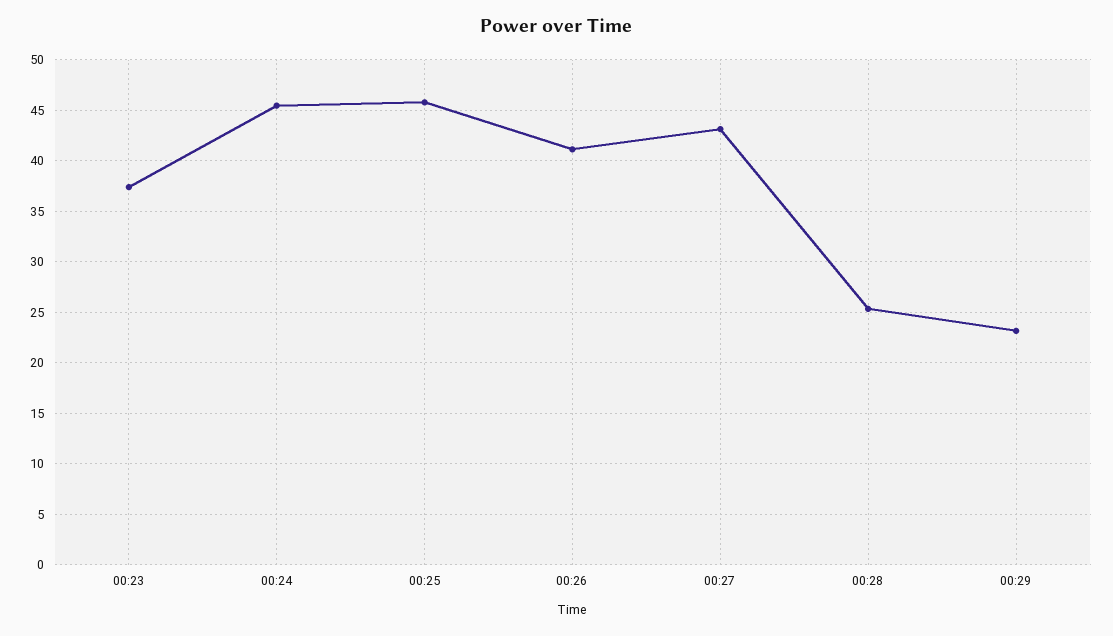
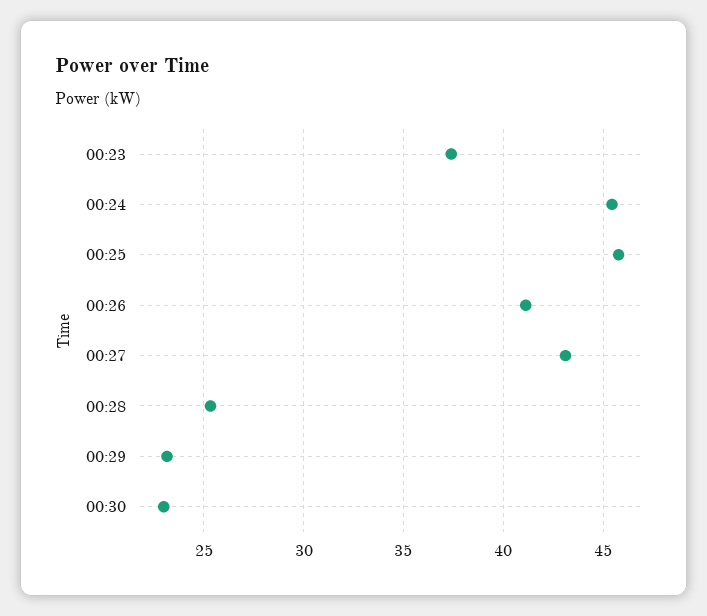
00:30: none -> 23

